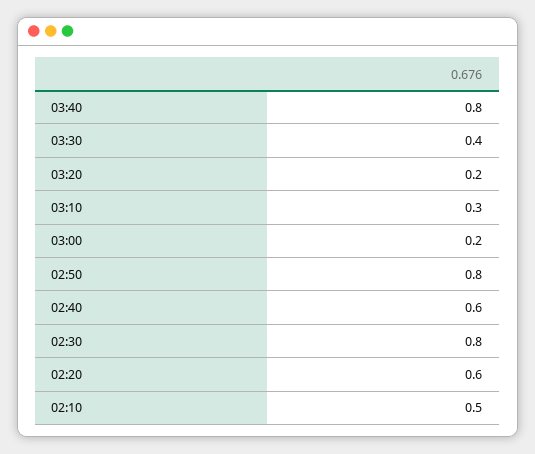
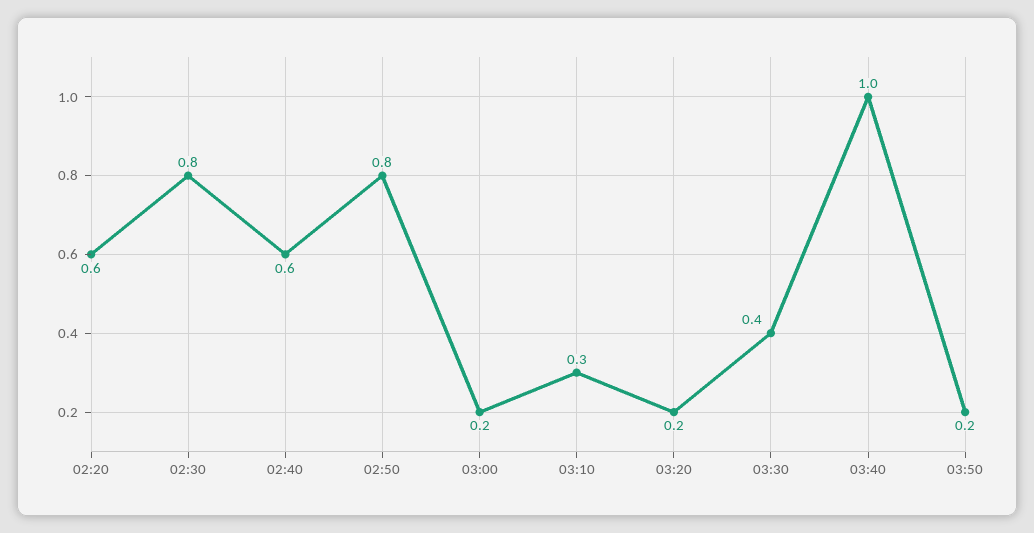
03:40: 0.8 -> 1
02:10: 0.5 -> none
03:50: none -> 0.2

